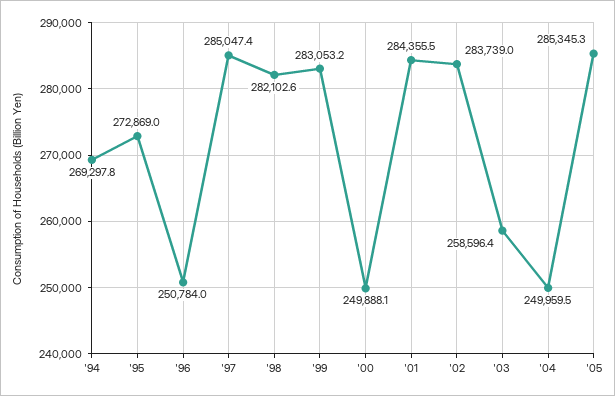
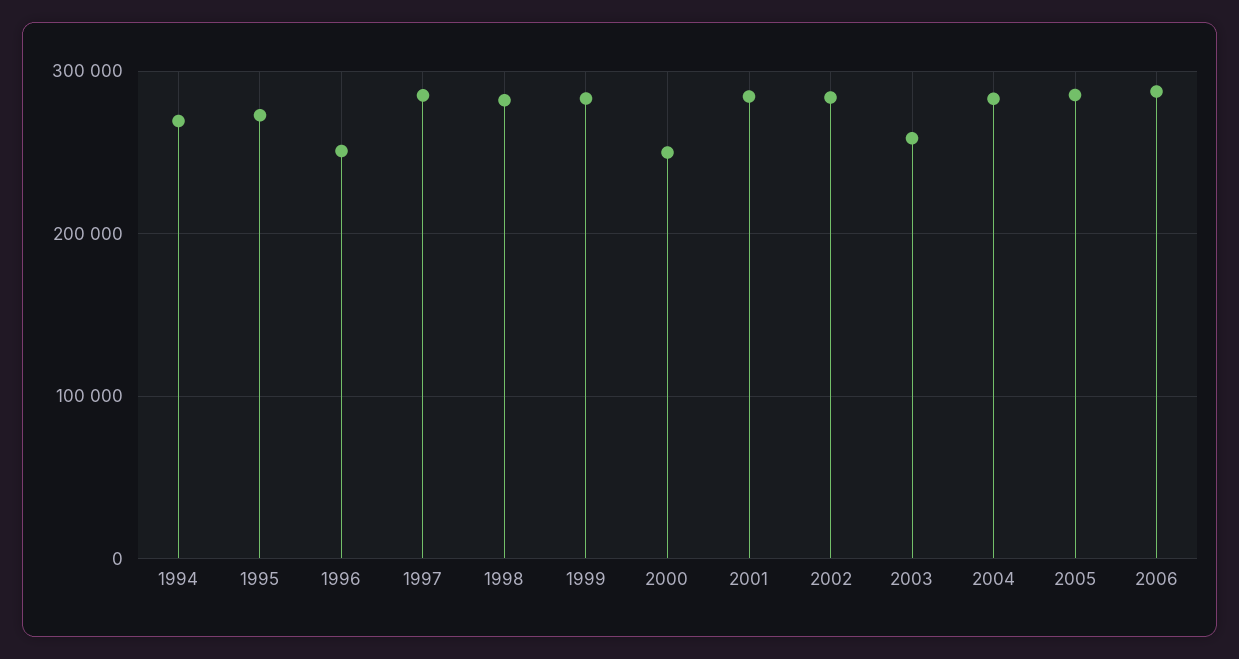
'04: 249959.5 -> 280000
2006: none -> 290000

